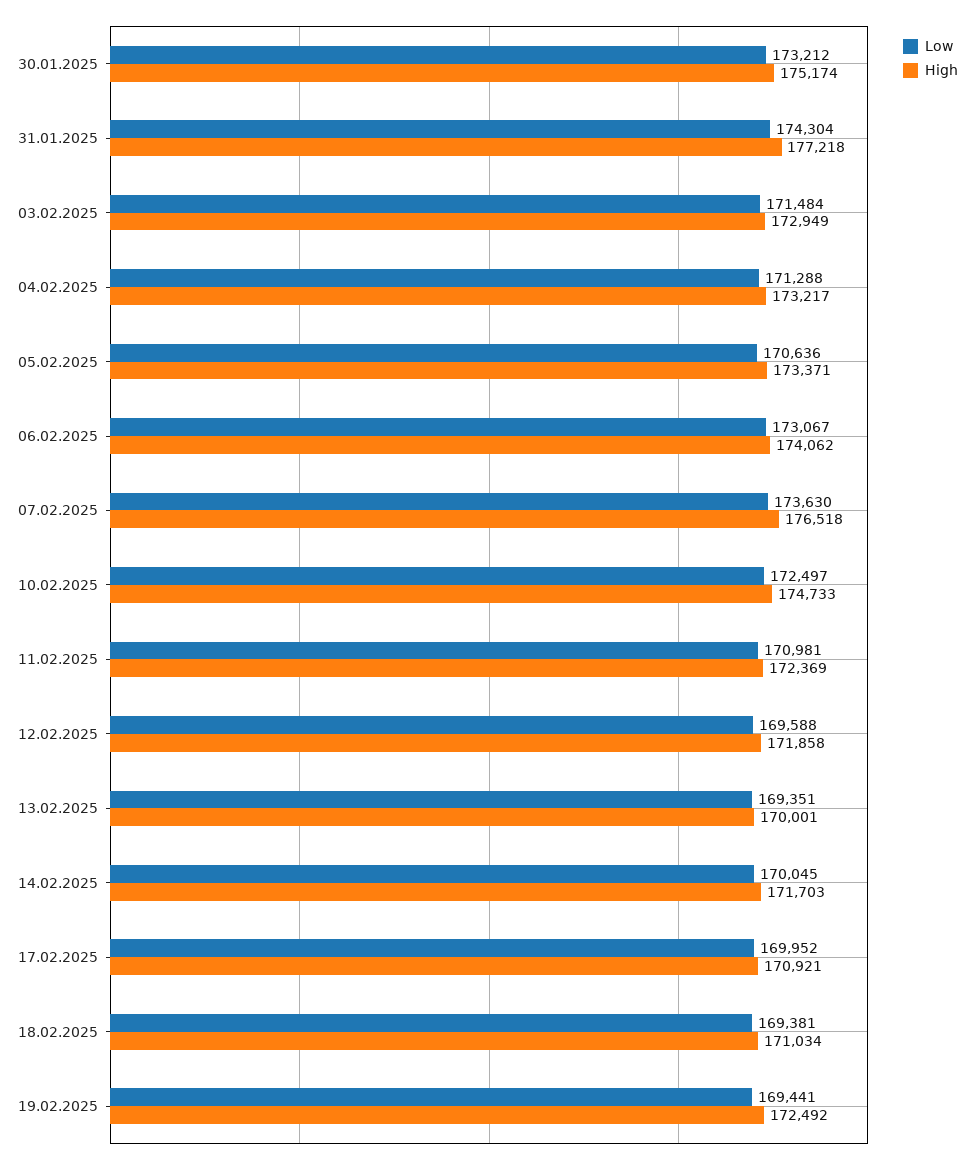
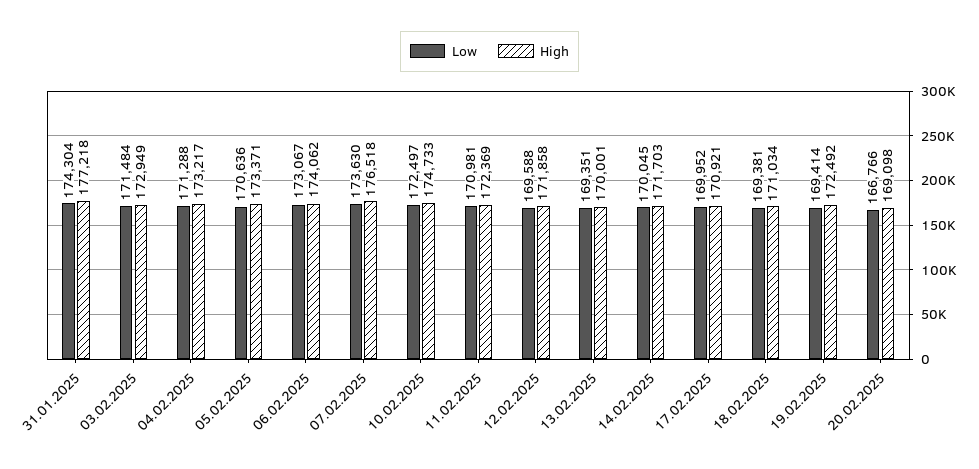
Low, 30.01.2025: 173212 -> none
High, 30.01.2025: 175174 -> none
Low, 19.02.2025: 169441 -> 169414
Low, 20.02.2025: none -> 166766
High, 20.02.2025: none -> 169098

